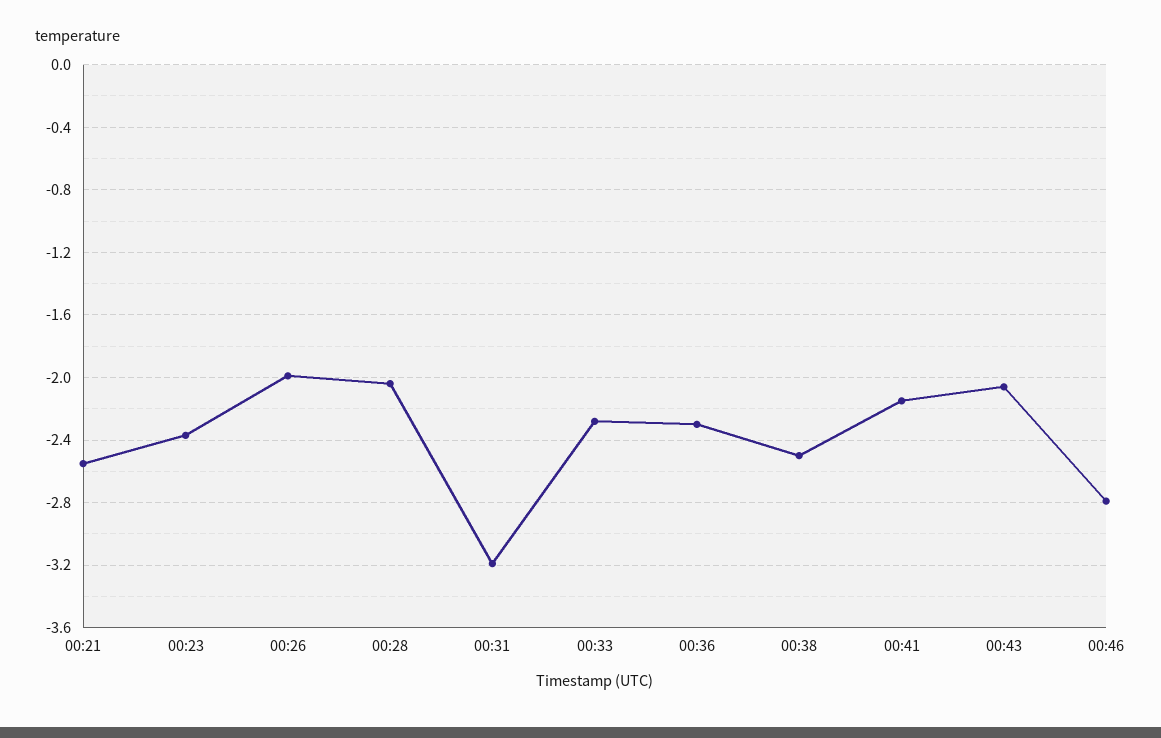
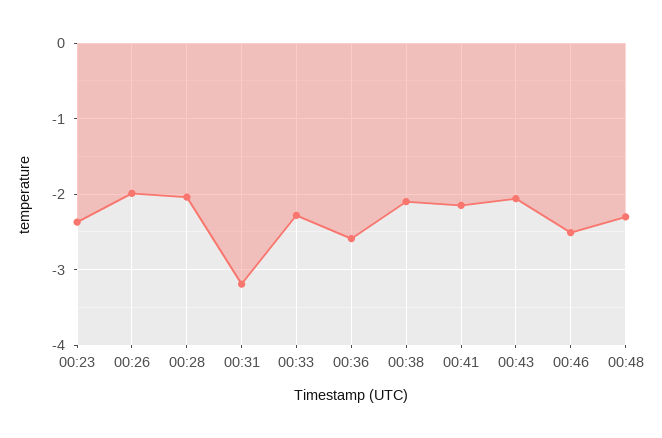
00:21: -2.55 -> none
00:36: -2.3 -> -2.6
00:38: -2.5 -> -2.1
00:46: -2.8 -> -2.5
00:48: none -> -2.3

